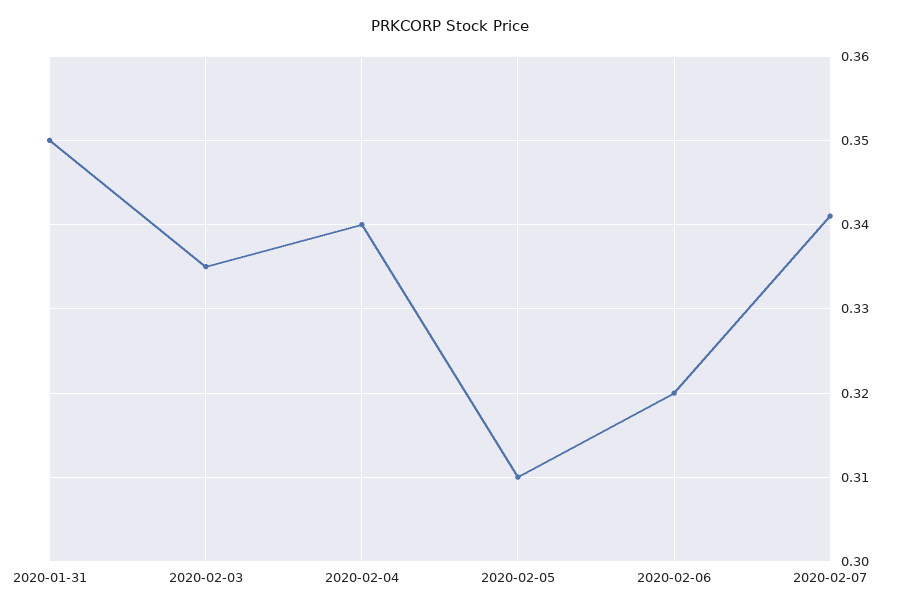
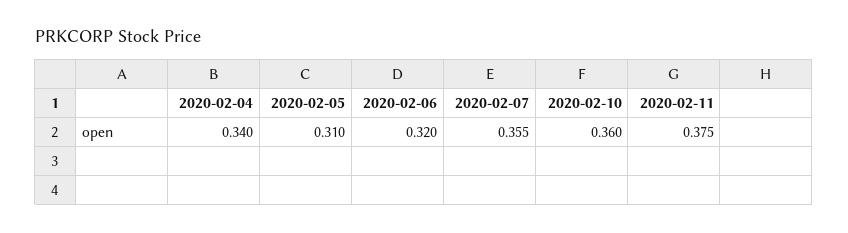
2020-01-31: 0.35 -> none
2020-02-03: 0.335 -> none
2020-02-07: 0.341 -> 0.355
2020-02-10: none -> 0.36
2020-02-11: none -> 0.375

